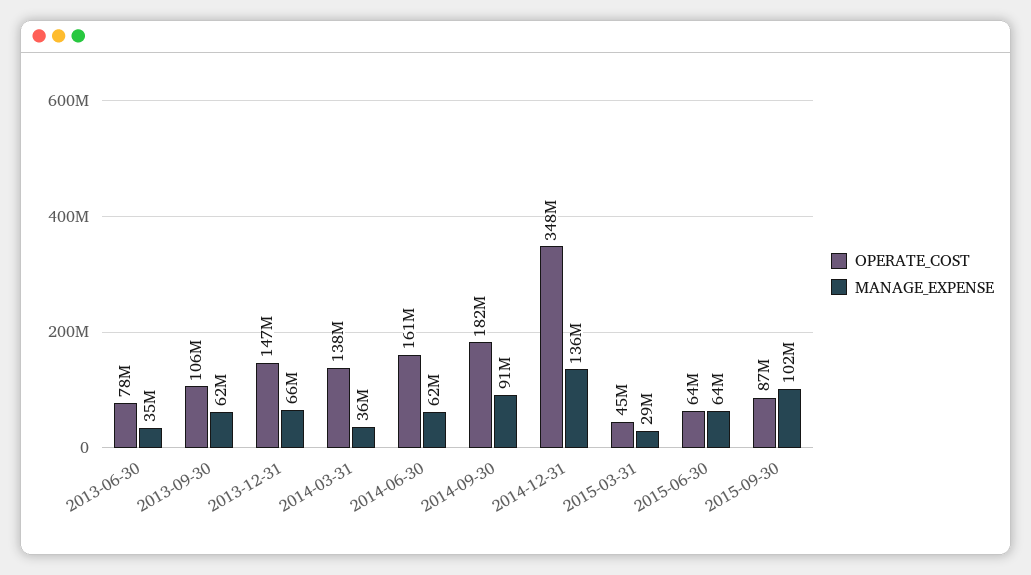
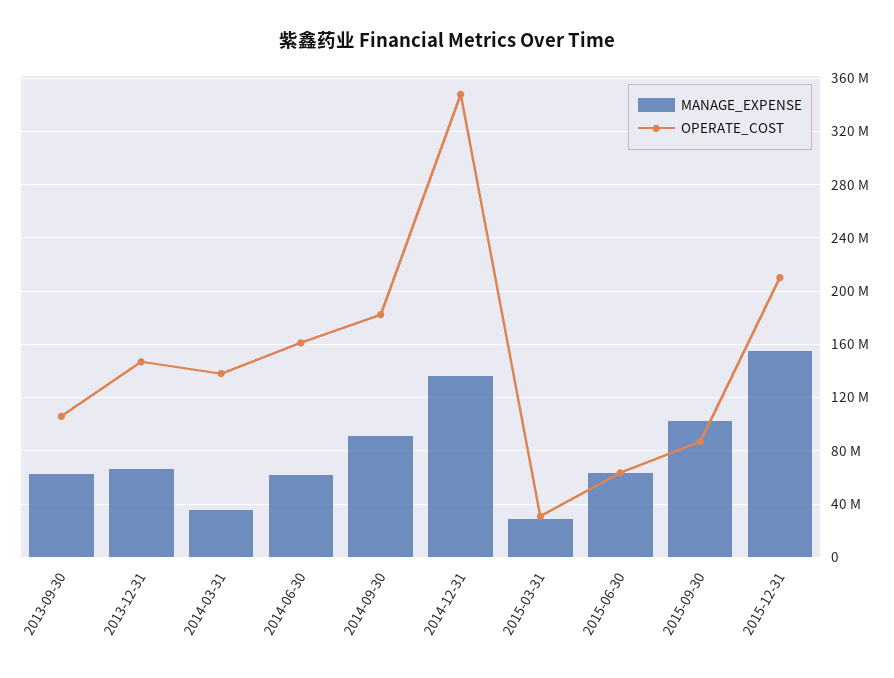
OPERATE_COST, 2013-06-30: 78000000 -> none
MANAGE_EXPENSE, 2013-06-30: 35000000 -> none
OPERATE_COST, 2015-03-31: 45000000 -> 30000000
MANAGE_EXPENSE, 2015-12-31: none -> 155000000
OPERATE_COST, 2015-12-31: none -> 210000000

